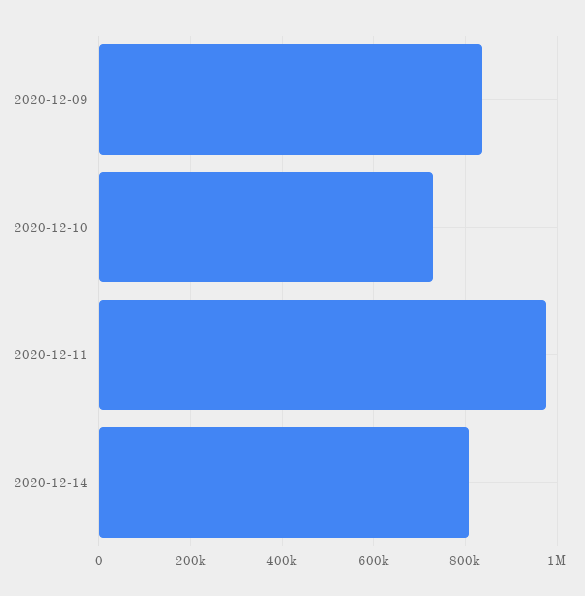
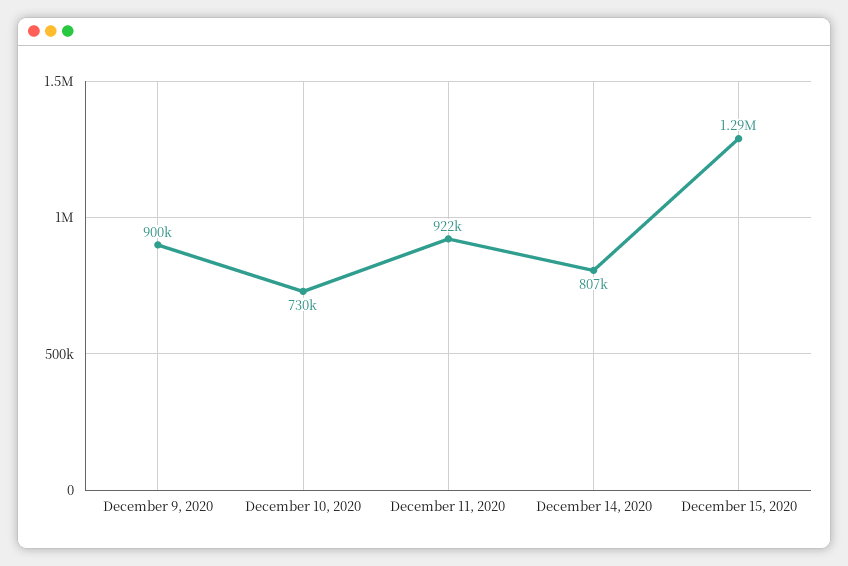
2020-12-09: 840000 -> 900000
2020-12-11: 980000 -> 922000
December 15, 2020: none -> 1290000

